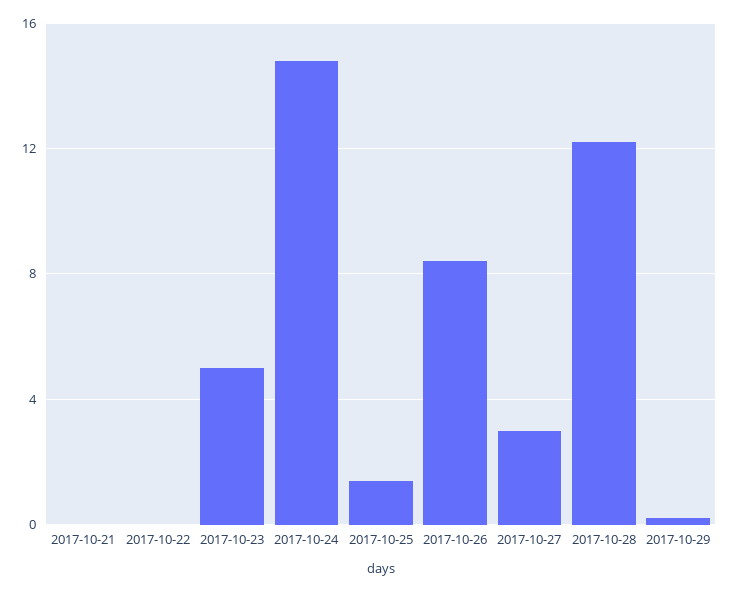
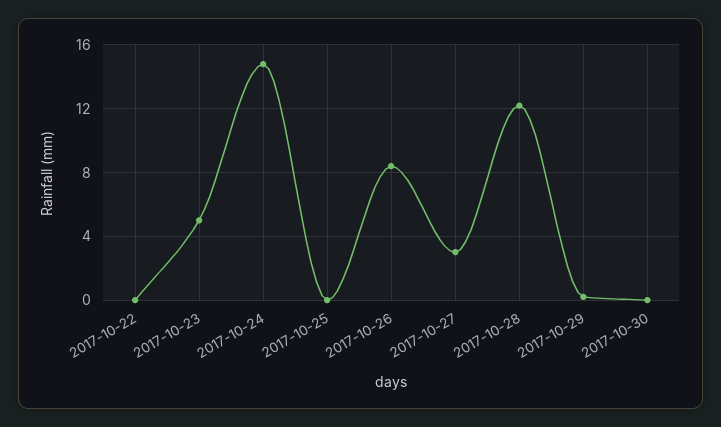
2017-10-21: 0 -> none
2017-10-25: 1.5 -> 0
2017-10-30: none -> 0

